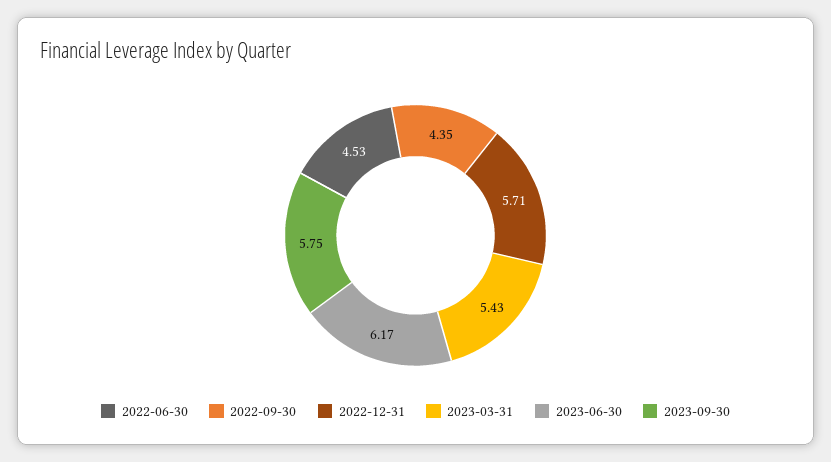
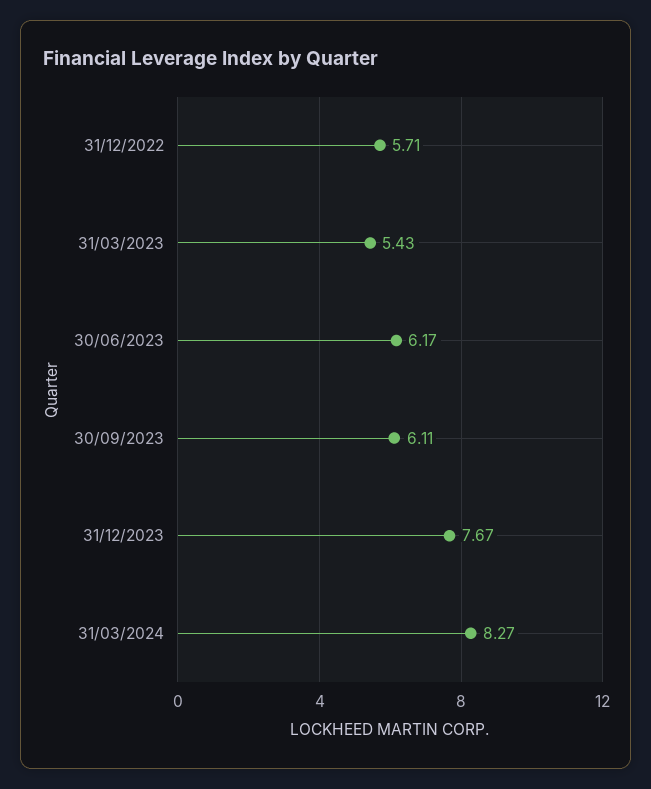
2022-06-30: 4.53 -> none
2022-09-30: 4.35 -> none
2023-09-30: 5.75 -> 6.11
31/12/2023: none -> 7.67
31/03/2024: none -> 8.27

